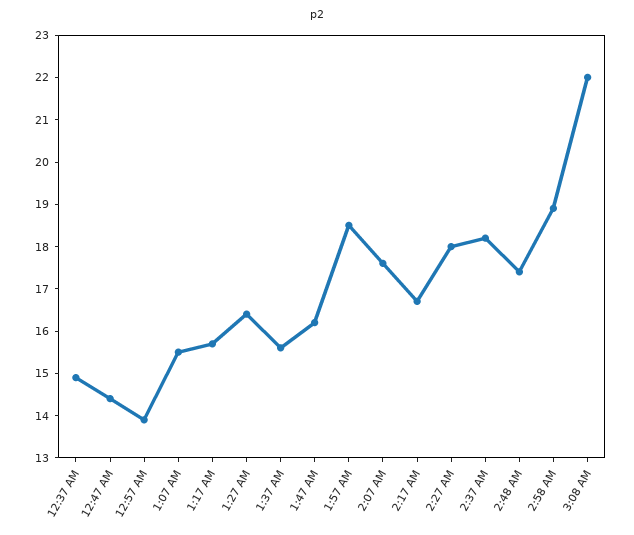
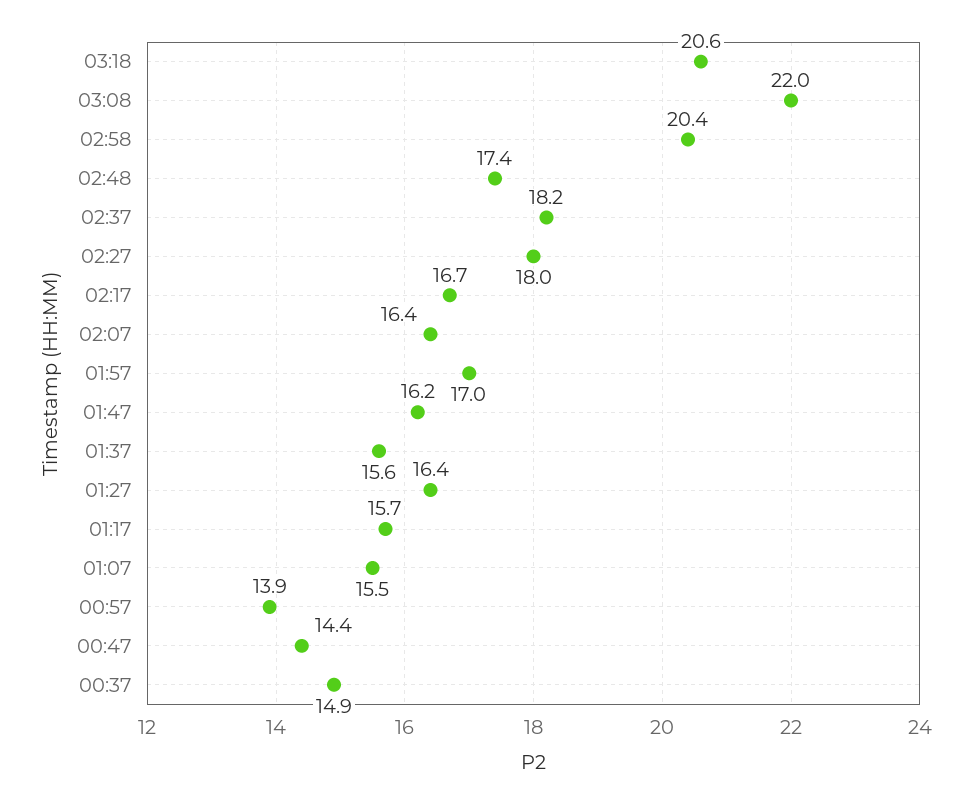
1:57 AM: 18.5 -> 17
2:07 AM: 17.5 -> 16.4
2:58 AM: 19 -> 20.4
03:18: none -> 20.6

